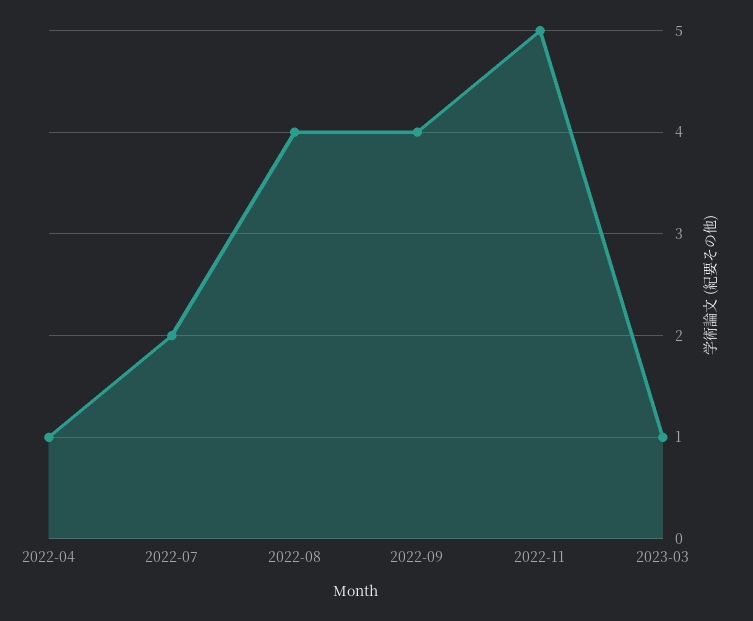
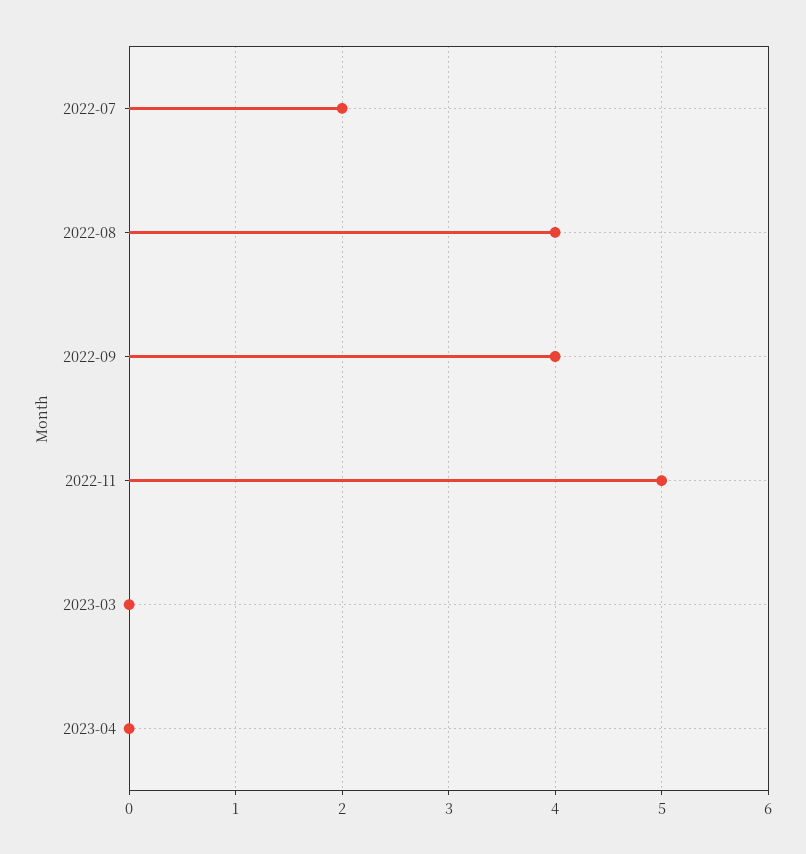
2022-04: 1 -> none
2023-03: 1 -> 0
2023-04: none -> 0

